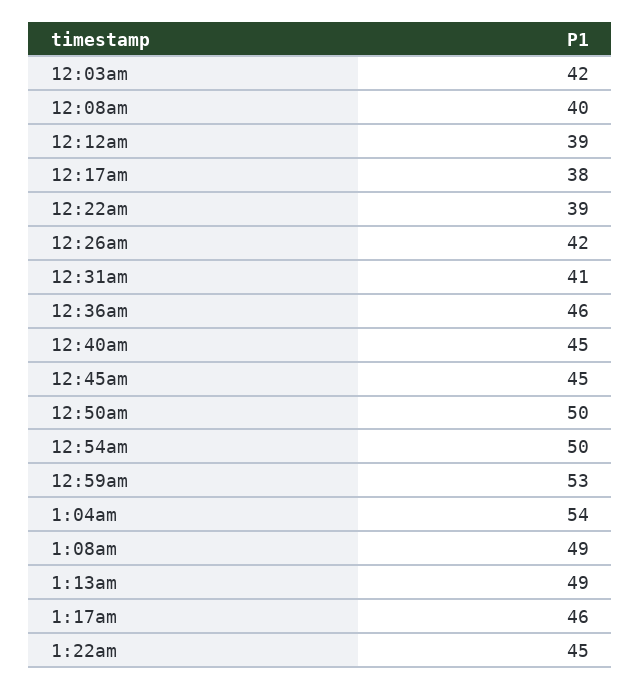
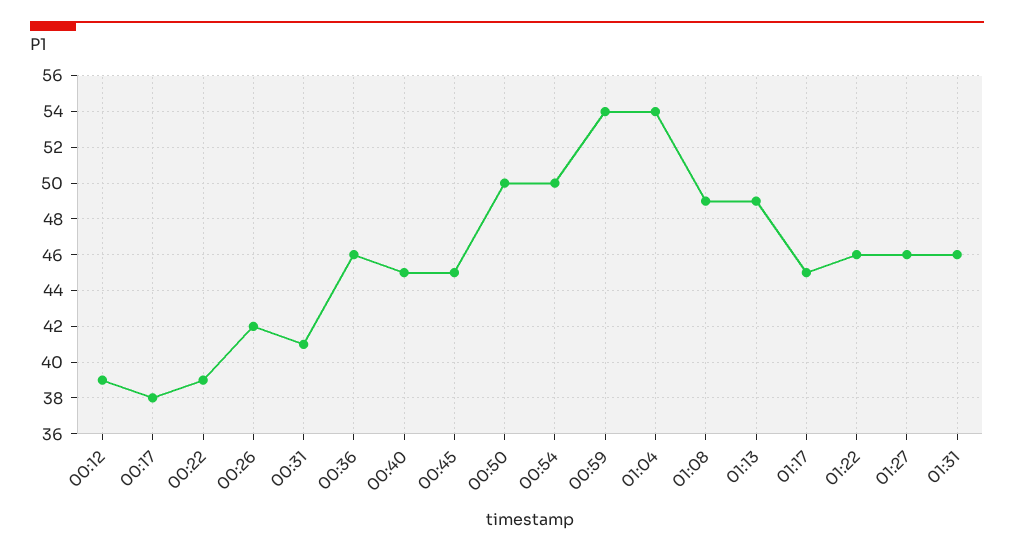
12:03am: 42 -> none
12:08am: 40 -> none
12:59am: 53 -> 54
1:17am: 46 -> 45
1:22am: 45 -> 46
01:27: none -> 46
01:31: none -> 46

